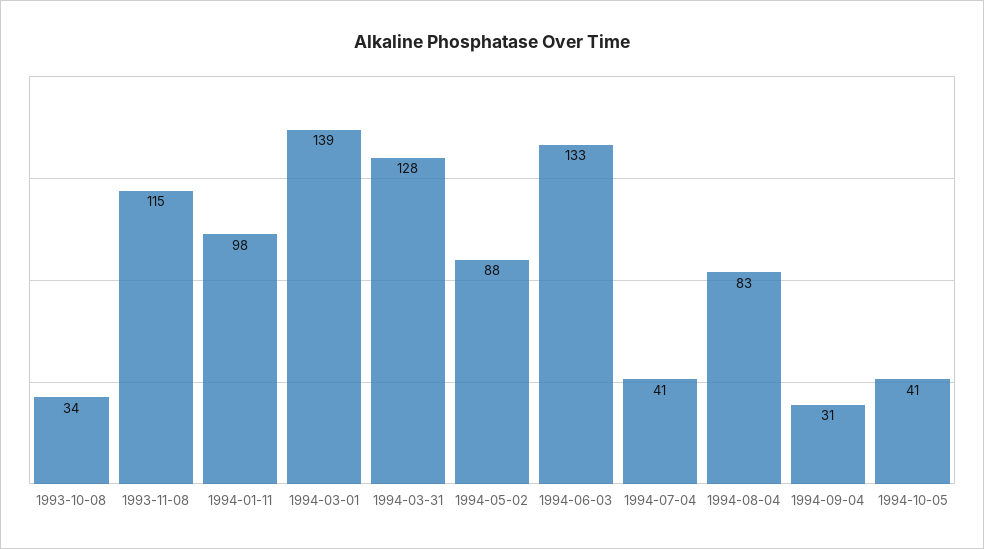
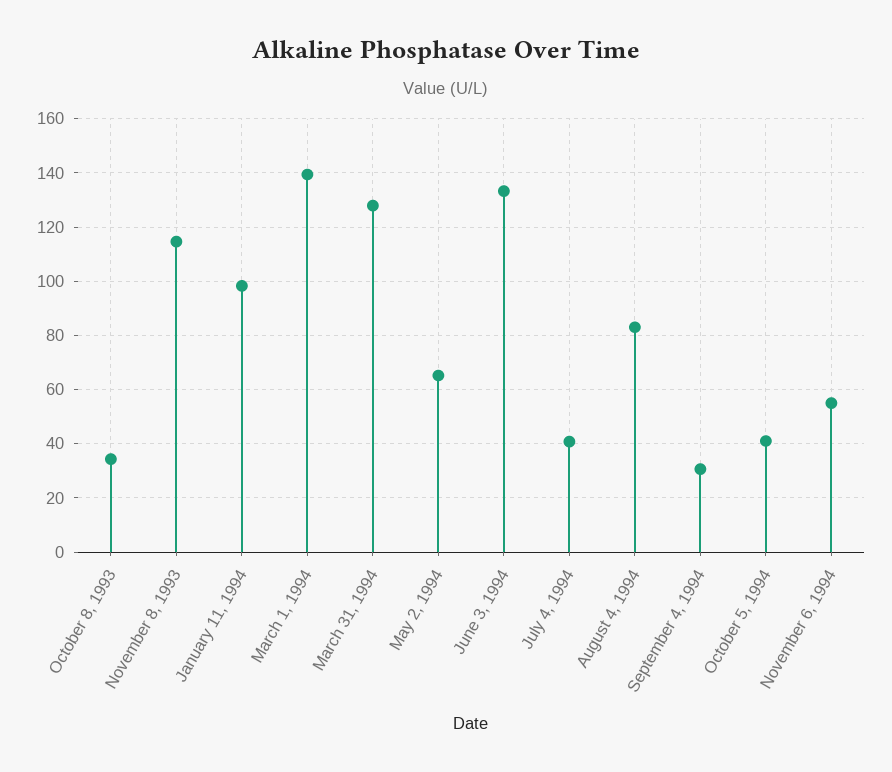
1994-05-02: 88 -> 65
November 6, 1994: none -> 55

